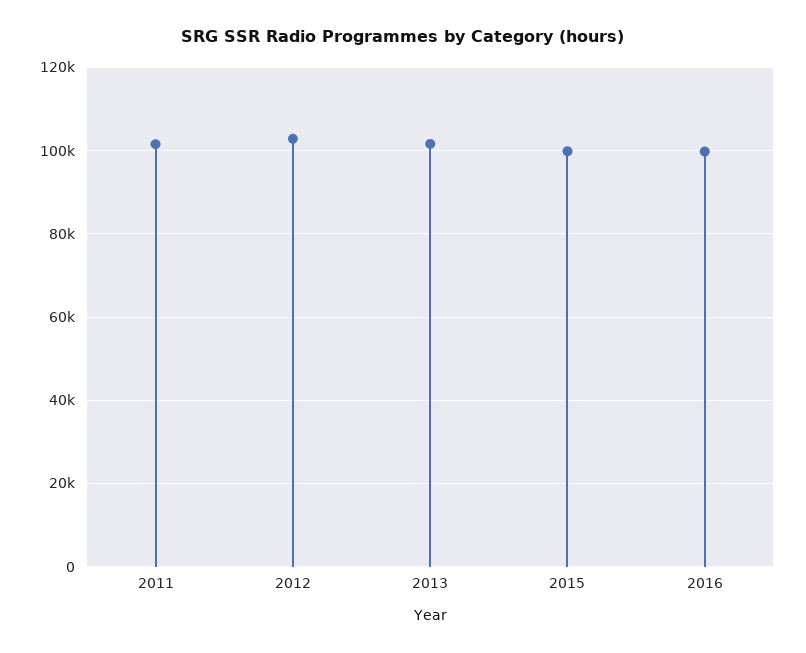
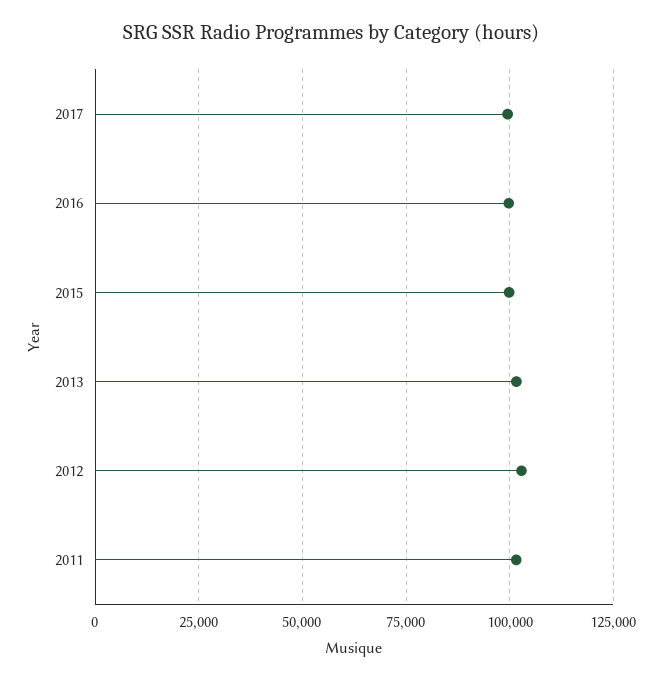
2017: none -> 100000

